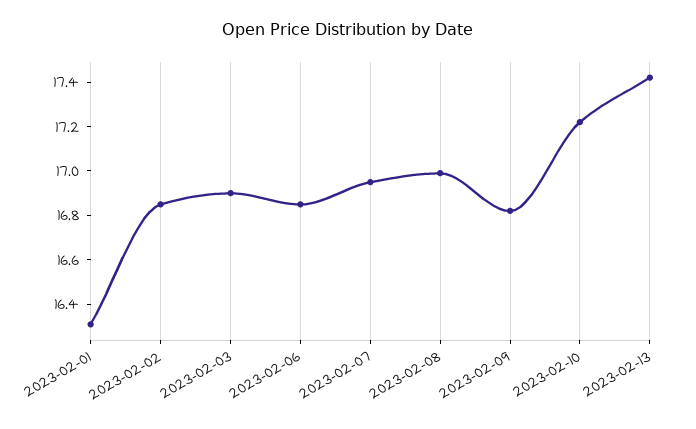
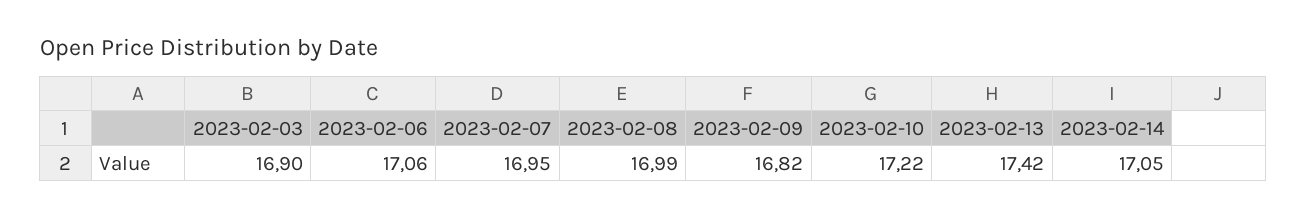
2023-02-01: 16.3 -> none
2023-02-02: 16.85 -> none
2023-02-06: 16.85 -> 17.06
2023-02-14: none -> 17.05

